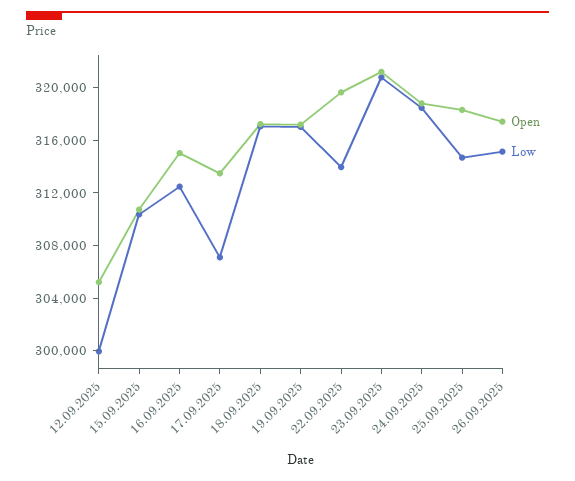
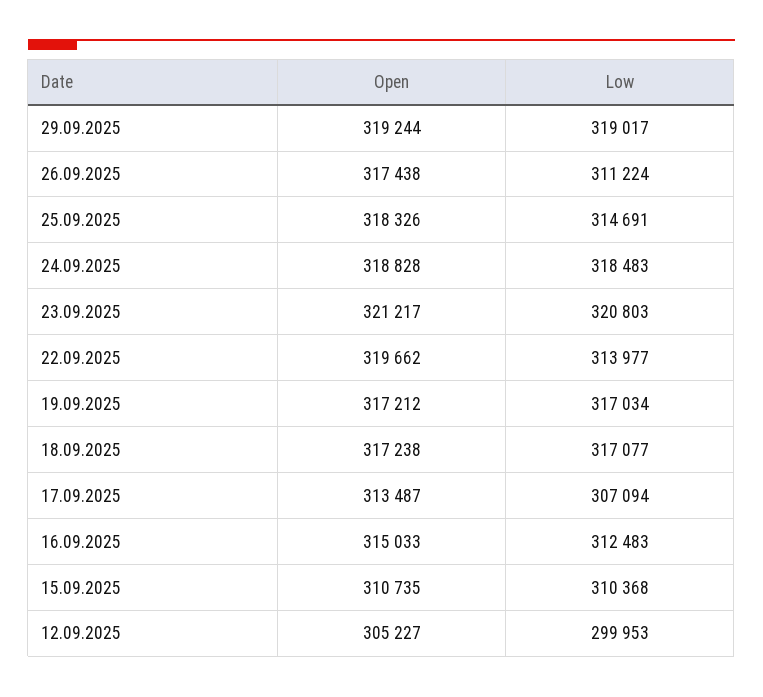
Low, 26.09.2025: 315000 -> 311224
Open, 29.09.2025: none -> 319244
Low, 29.09.2025: none -> 319017

